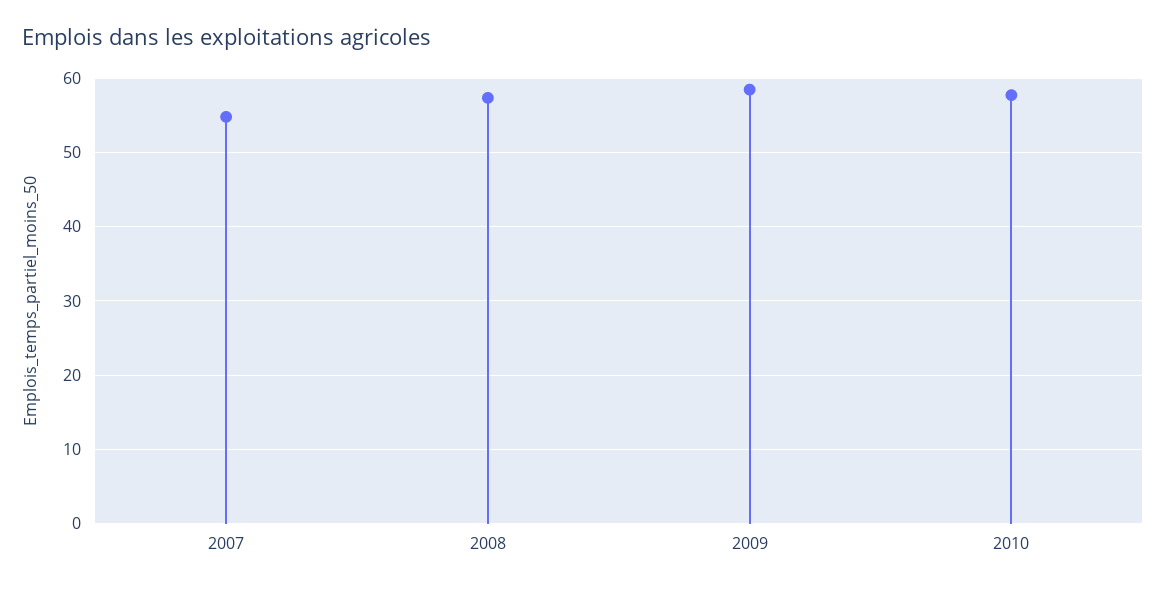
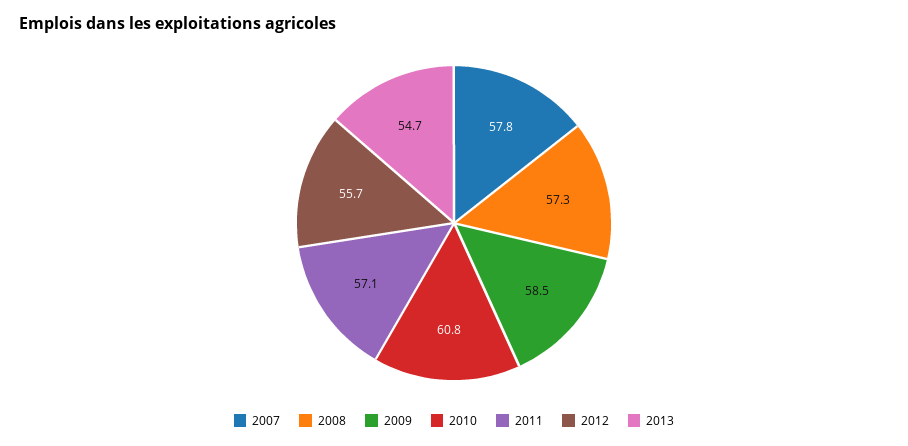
2007: 55 -> 57.8
2010: 58 -> 60.8
2011: none -> 57.1
2012: none -> 55.7
2013: none -> 54.7

